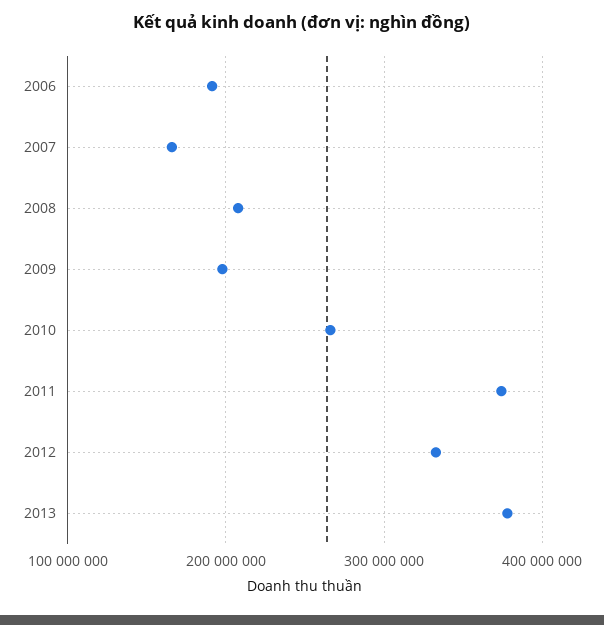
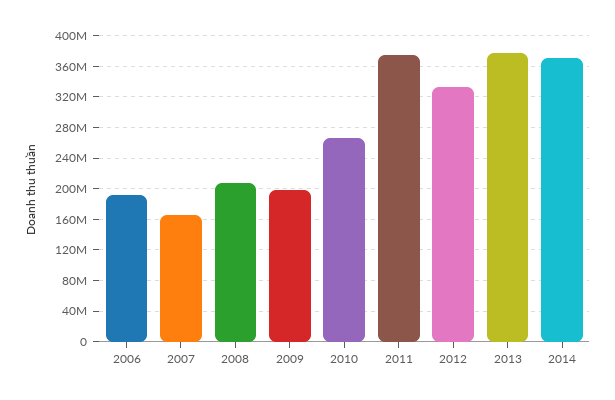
2014: none -> 370000000

